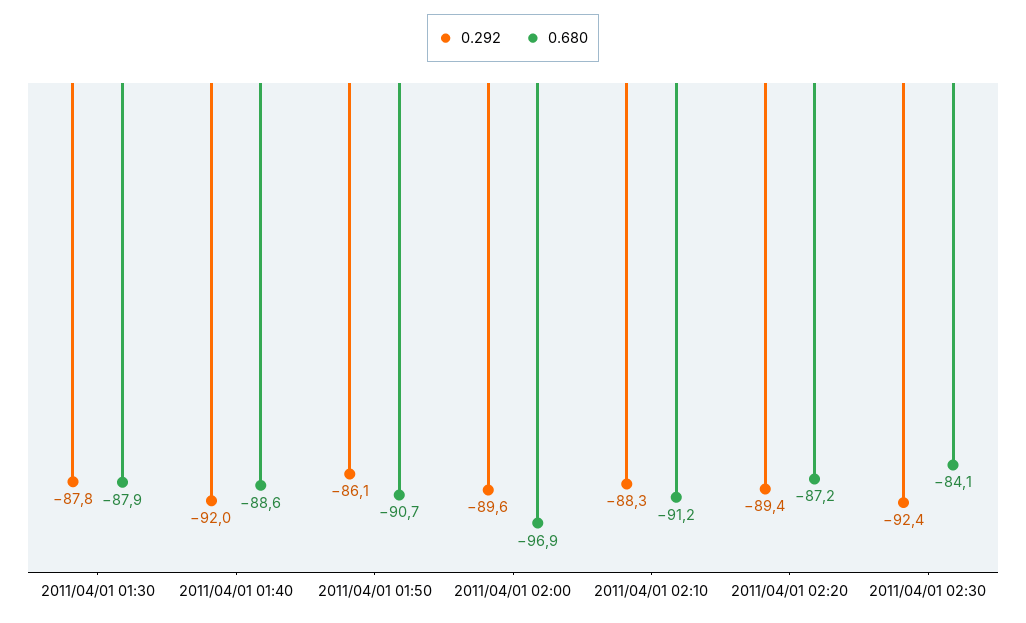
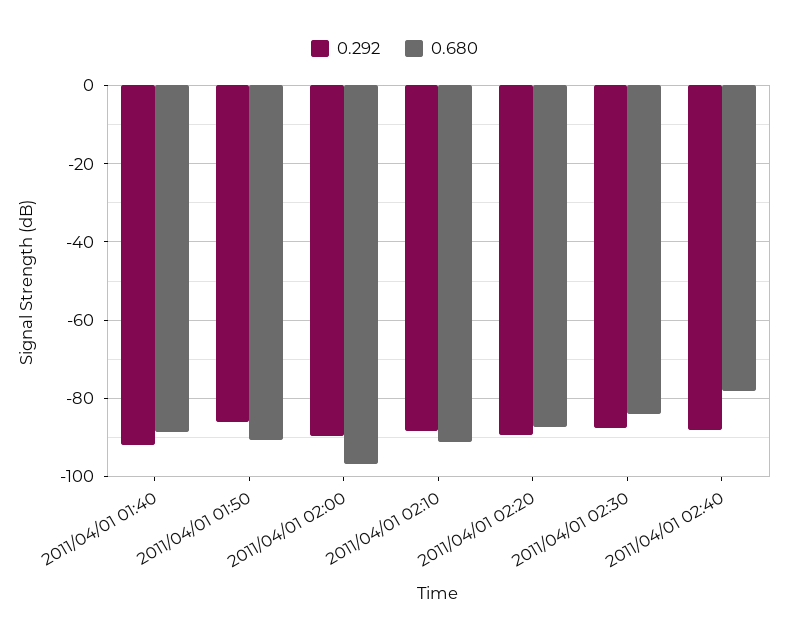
0.292, 2011/04/01 01:30: -87.8 -> none
0.680, 2011/04/01 01:30: -87.9 -> none
0.292, 2011/04/01 02:30: -92.4 -> -88
0.292, 2011/04/01 02:40: none -> -88
0.680, 2011/04/01 02:40: none -> -78

